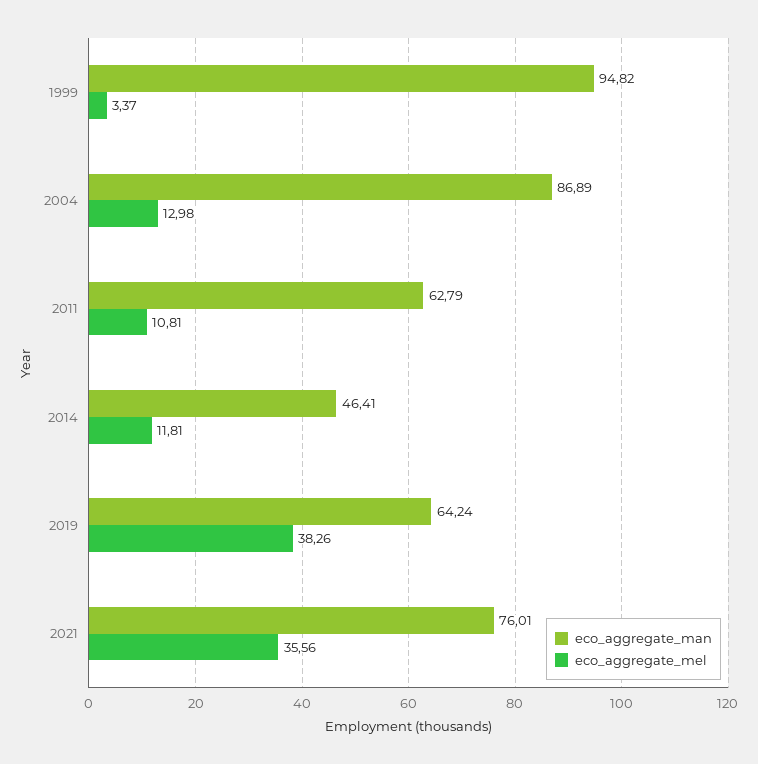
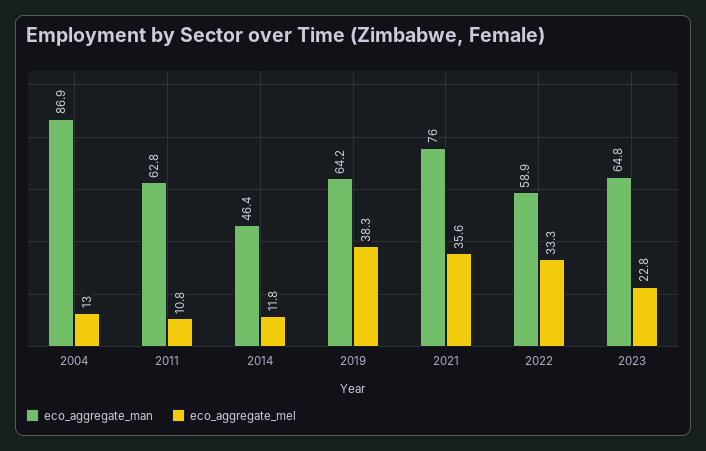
eco_aggregate_man, 1999: 94.82 -> none
eco_aggregate_mel, 1999: 3.37 -> none
eco_aggregate_man, 2022: none -> 58.9
eco_aggregate_mel, 2022: none -> 33.3
eco_aggregate_man, 2023: none -> 64.8
eco_aggregate_mel, 2023: none -> 22.8

